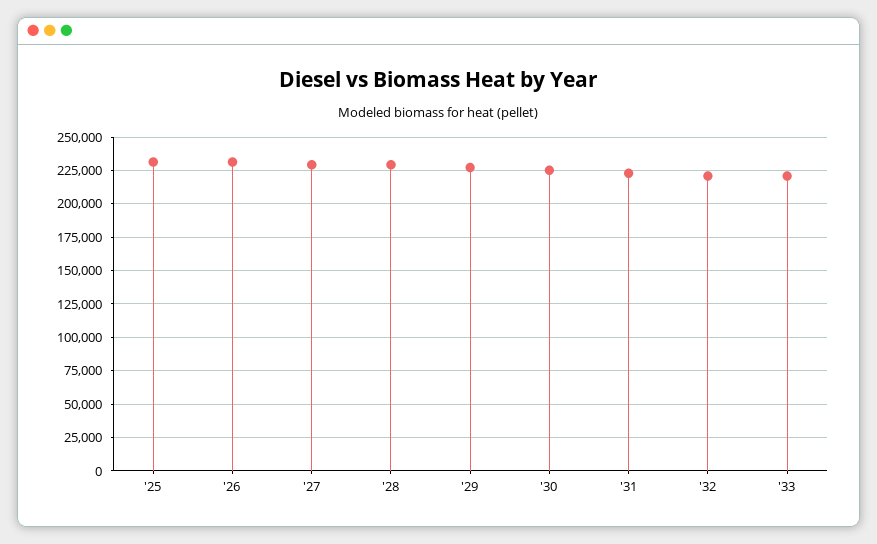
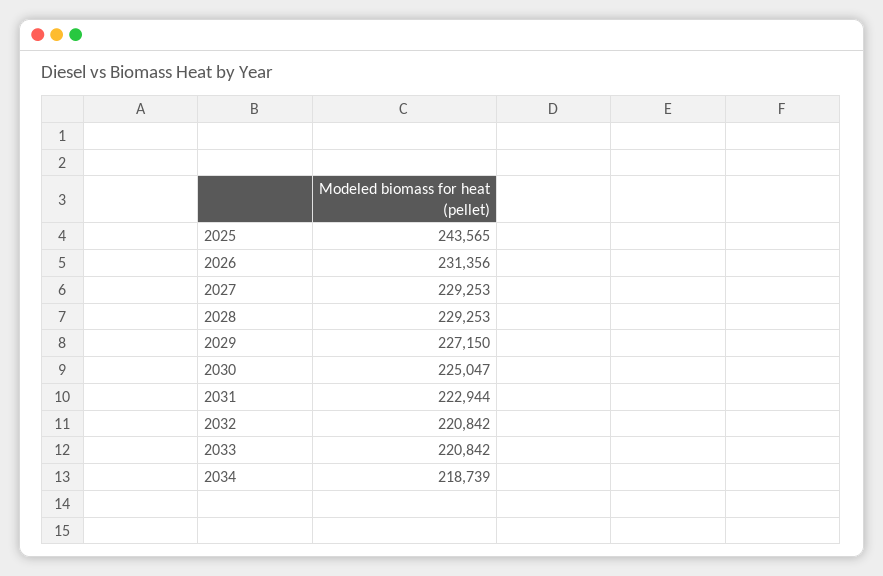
'25: 230000 -> 243565
2034: none -> 218739

